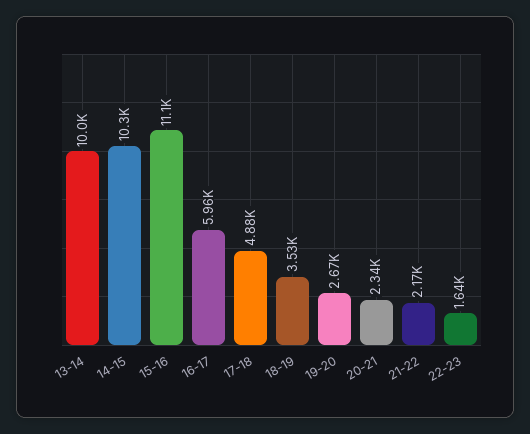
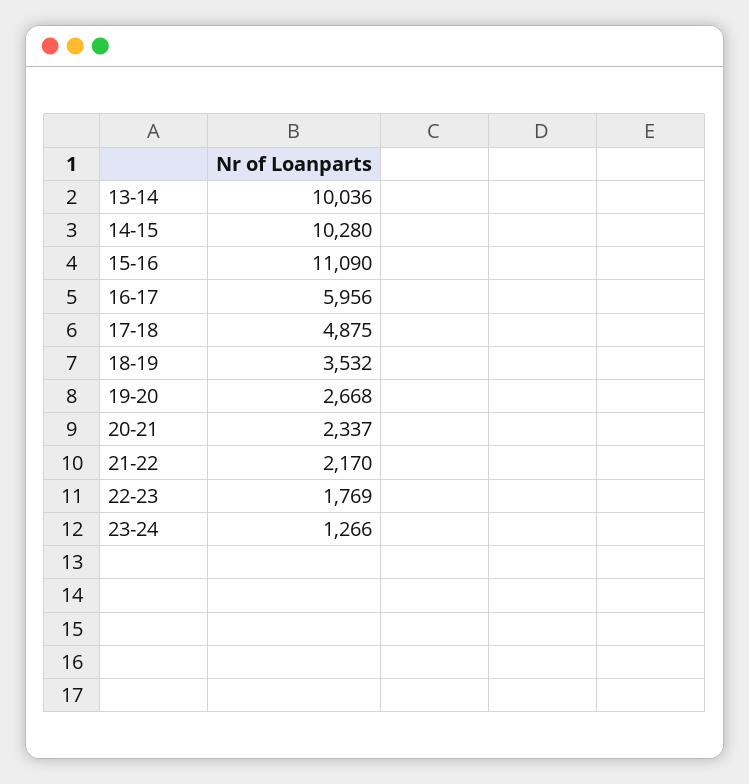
22-23: 1640 -> 1769
23-24: none -> 1266

